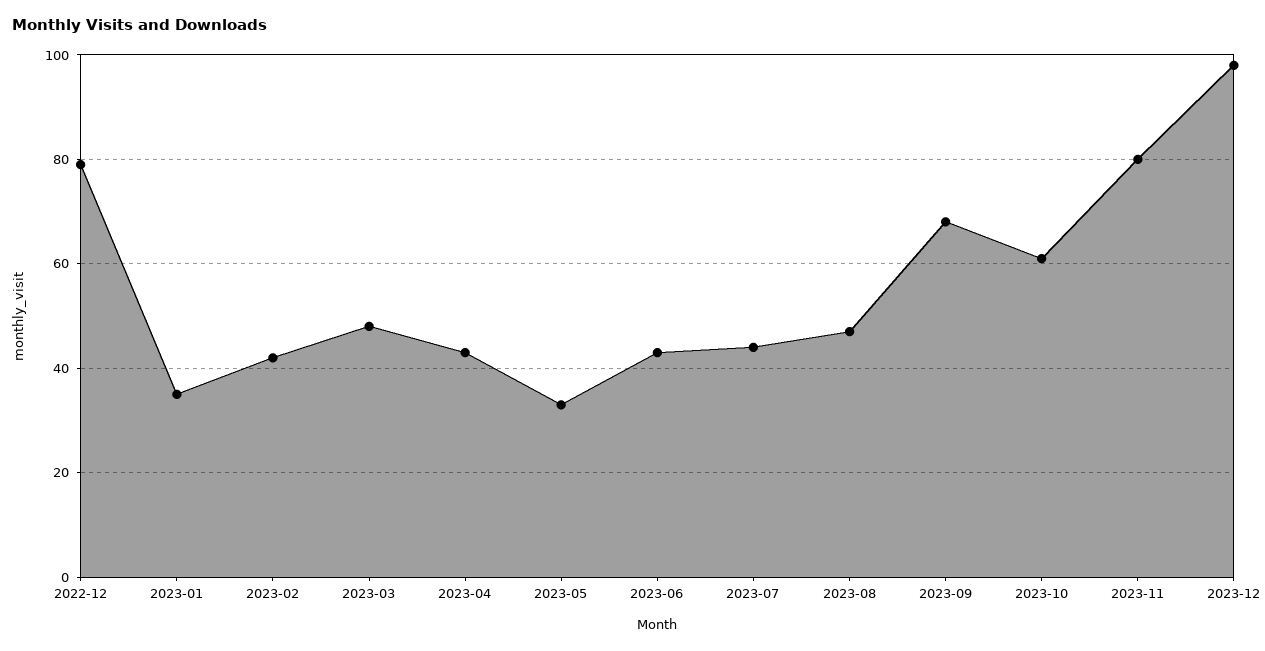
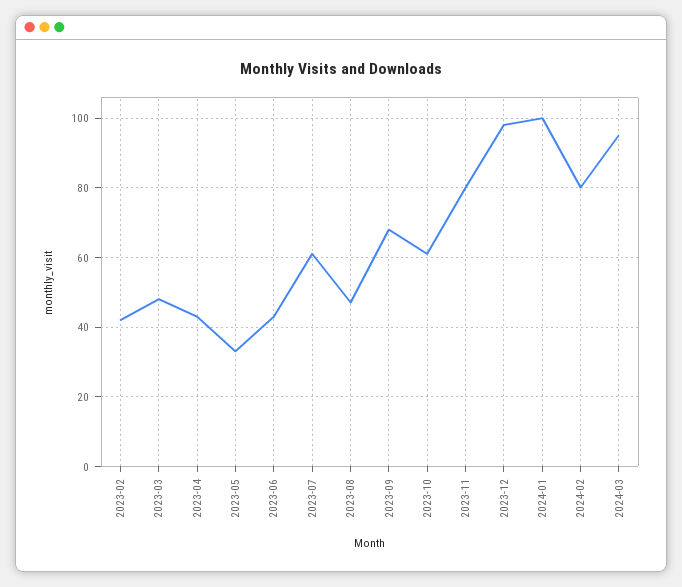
2022-12: 80 -> none
2023-01: 35 -> none
2023-07: 45 -> 60
2024-01: none -> 100
2024-02: none -> 80
2024-03: none -> 95

